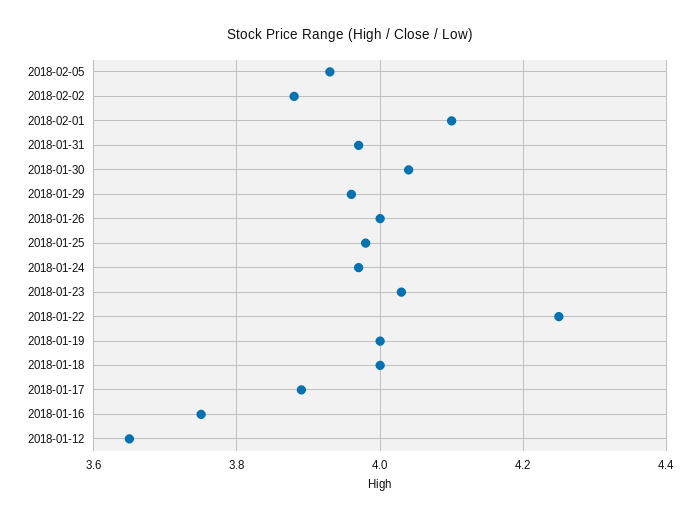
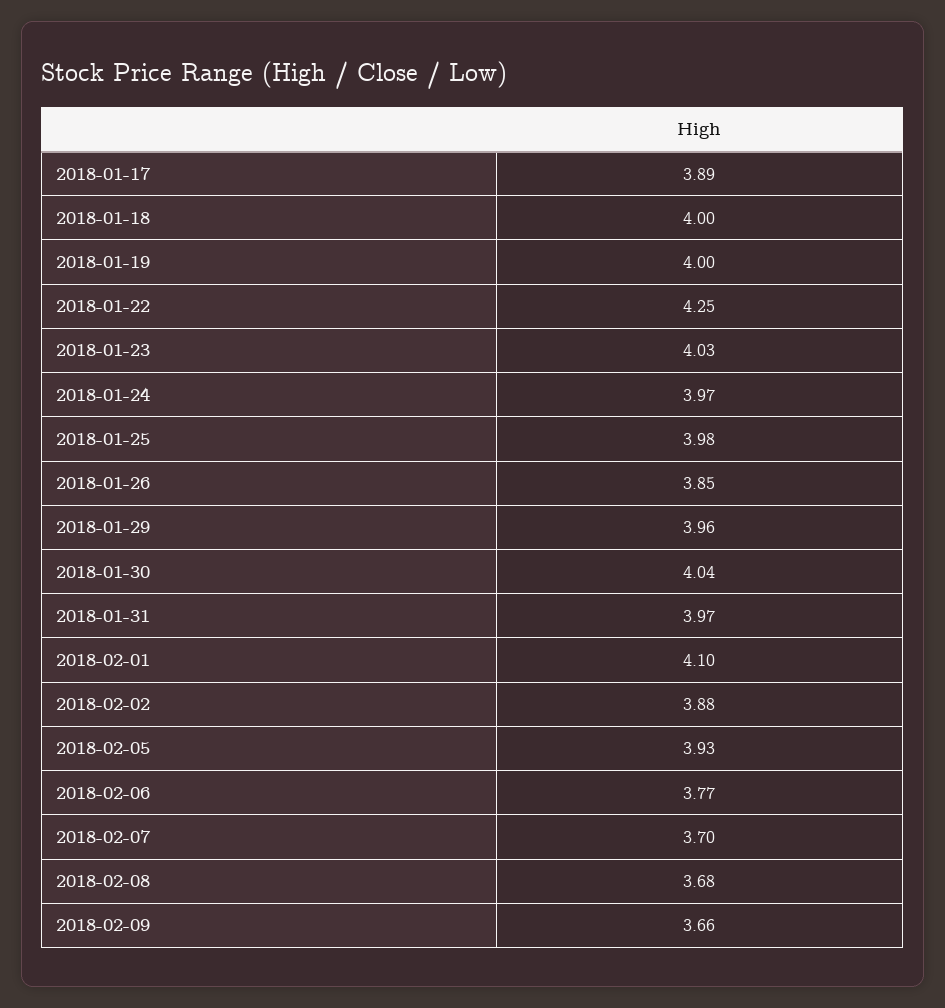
2018-01-26: 4 -> 3.85
2018-01-16: 3.75 -> none
2018-01-12: 3.65 -> none
2018-02-06: none -> 3.77
2018-02-07: none -> 3.7
2018-02-08: none -> 3.68
2018-02-09: none -> 3.66

